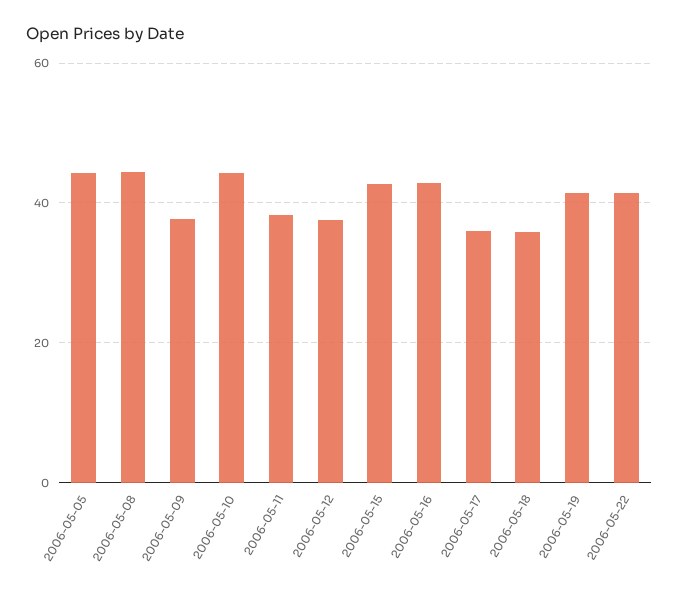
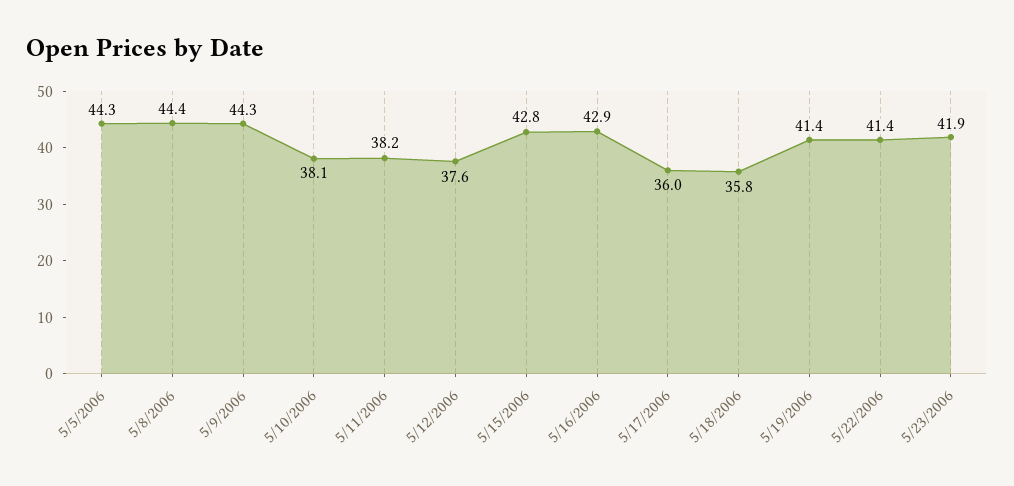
2006-05-09: 38 -> 44.3
2006-05-10: 44 -> 38.1
5/23/2006: none -> 41.9

